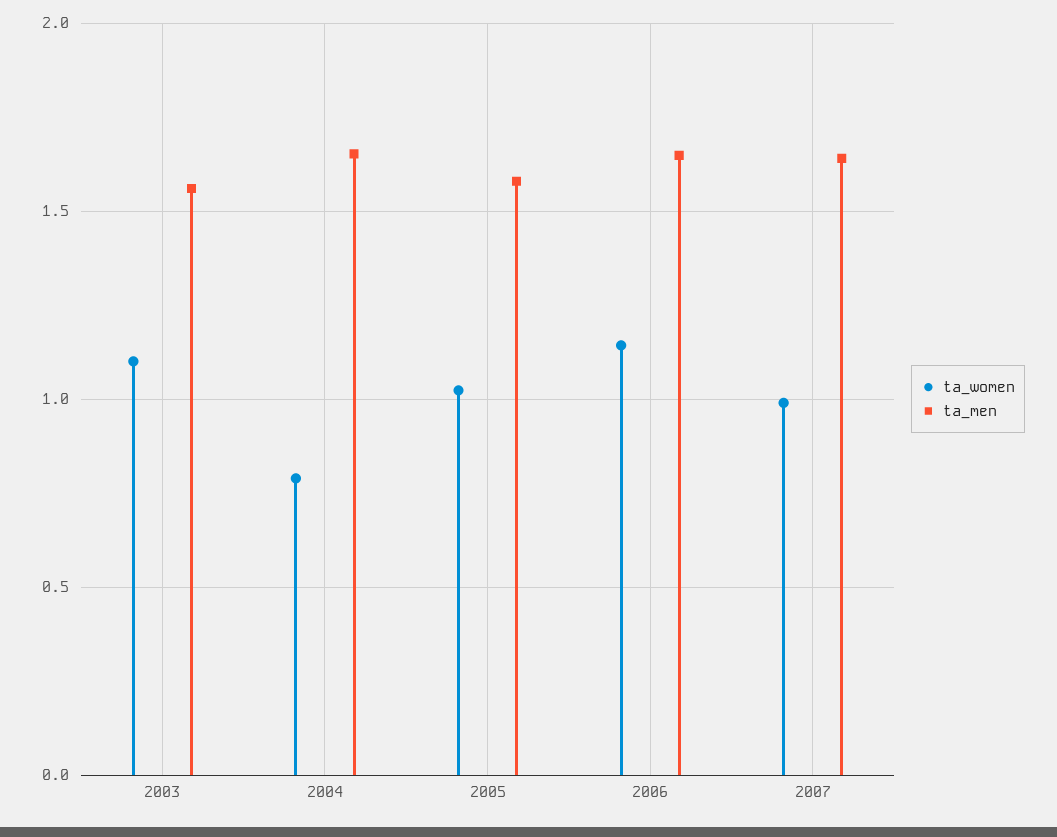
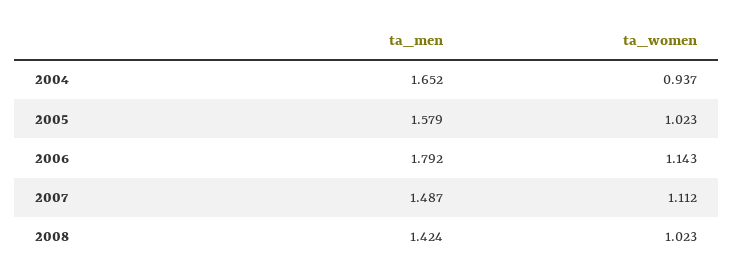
ta_women, 2003: 1.1 -> none
ta_men, 2003: 1.55 -> none
ta_women, 2004: 0.8 -> 0.937
ta_men, 2006: 1.65 -> 1.792
ta_women, 2007: 1 -> 1.112
ta_men, 2007: 1.65 -> 1.487
ta_men, 2008: none -> 1.424
ta_women, 2008: none -> 1.023

